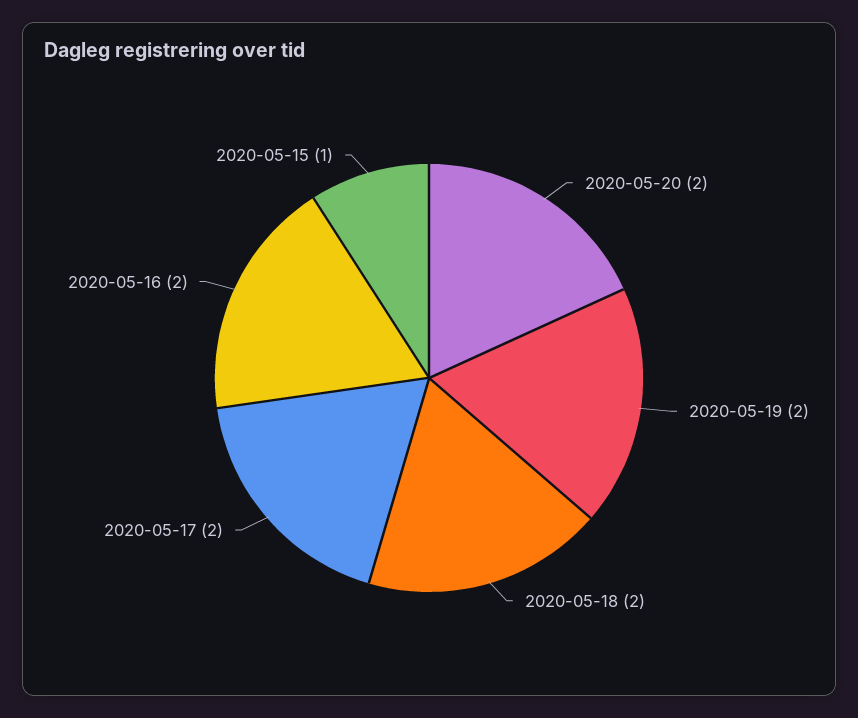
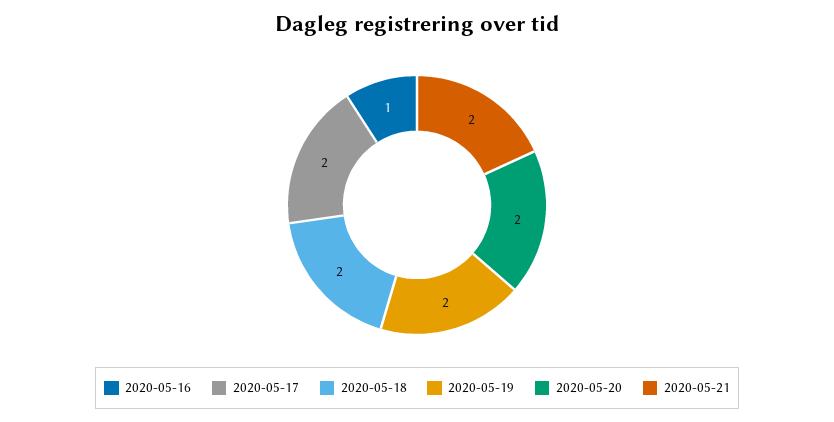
2020-05-16: 2 -> 1
2020-05-15: 1 -> none
2020-05-21: none -> 2

